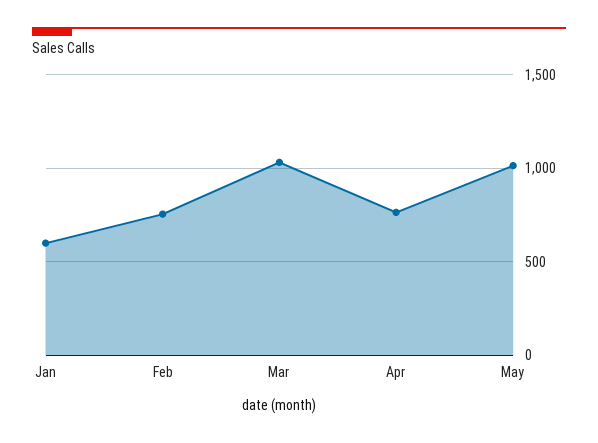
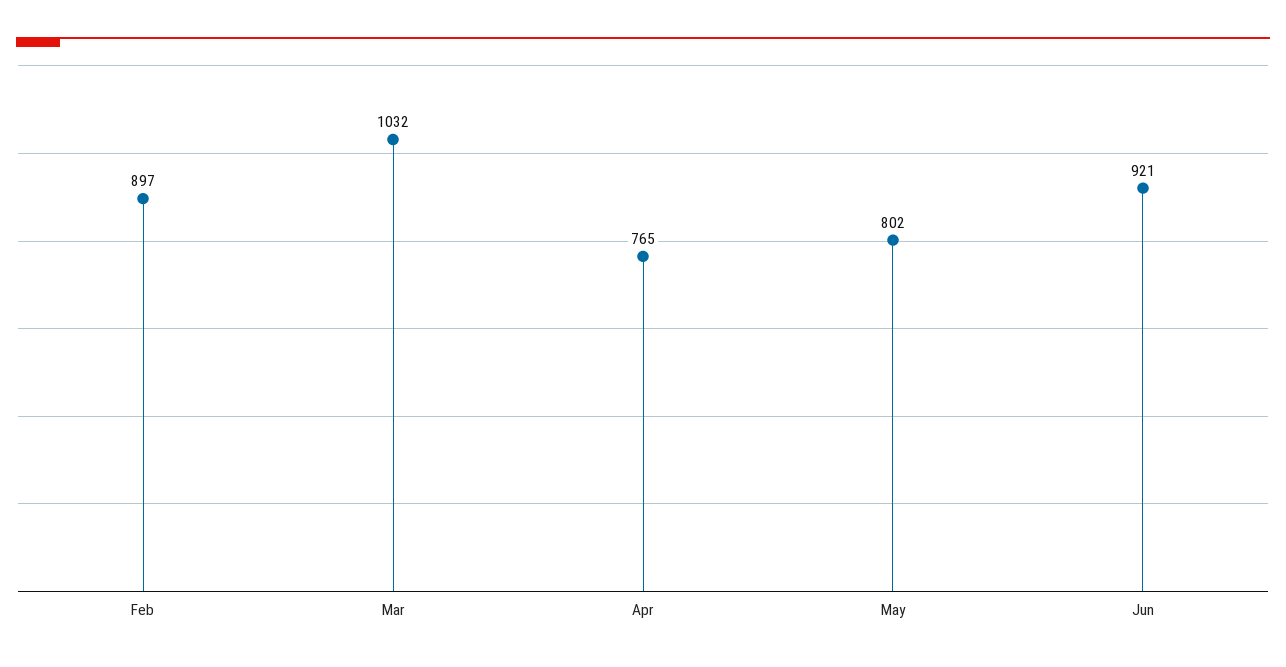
Jan: 600 -> none
Feb: 750 -> 897
May: 1000 -> 802
Jun: none -> 921

